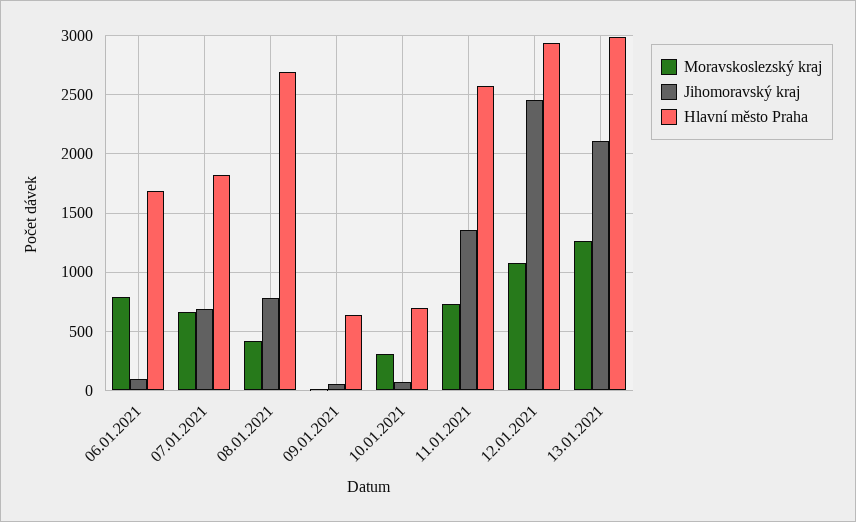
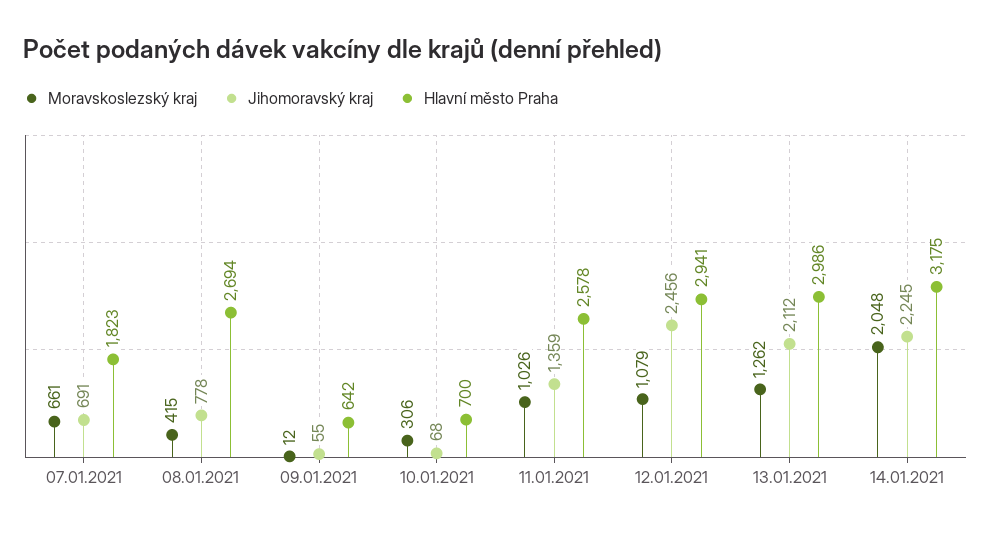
Moravskoslezský kraj, 06.01.2021: 800 -> none
Jihomoravský kraj, 06.01.2021: 100 -> none
Hlavní město Praha, 06.01.2021: 1700 -> none
Moravskoslezský kraj, 11.01.2021: 700 -> 1026
Moravskoslezský kraj, 14.01.2021: none -> 2048
Jihomoravský kraj, 14.01.2021: none -> 2245
Hlavní město Praha, 14.01.2021: none -> 3175

